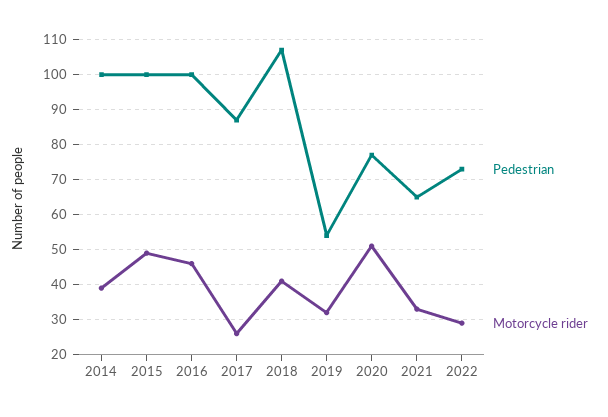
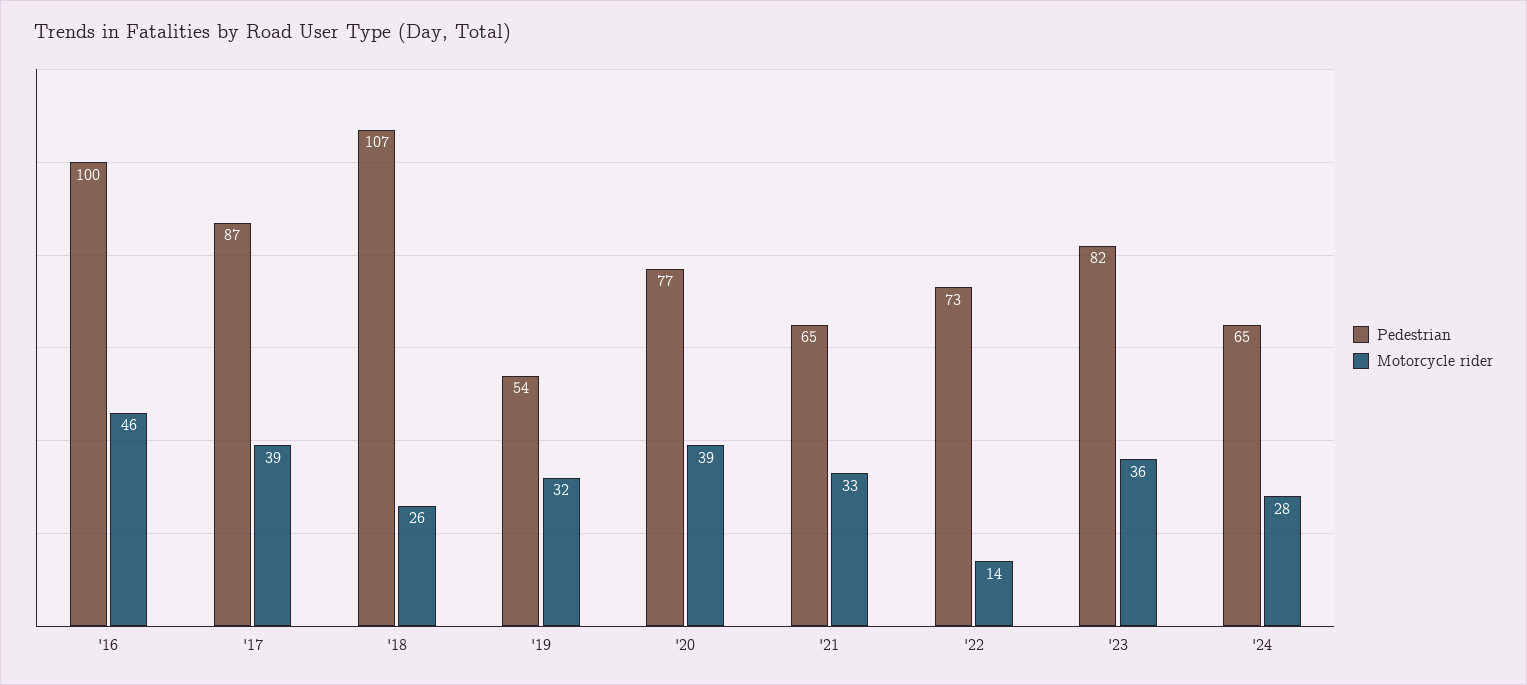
Pedestrian, 2014: 100 -> none
Motorcycle rider, 2014: 40 -> none
Pedestrian, 2015: 100 -> none
Motorcycle rider, 2015: 50 -> none
Motorcycle rider, 2017: 25 -> 39
Motorcycle rider, 2018: 40 -> 26
Motorcycle rider, 2020: 50 -> 39
Motorcycle rider, 2022: 30 -> 14
Pedestrian, '23: none -> 82
Motorcycle rider, '23: none -> 36
Pedestrian, '24: none -> 65
Motorcycle rider, '24: none -> 28

